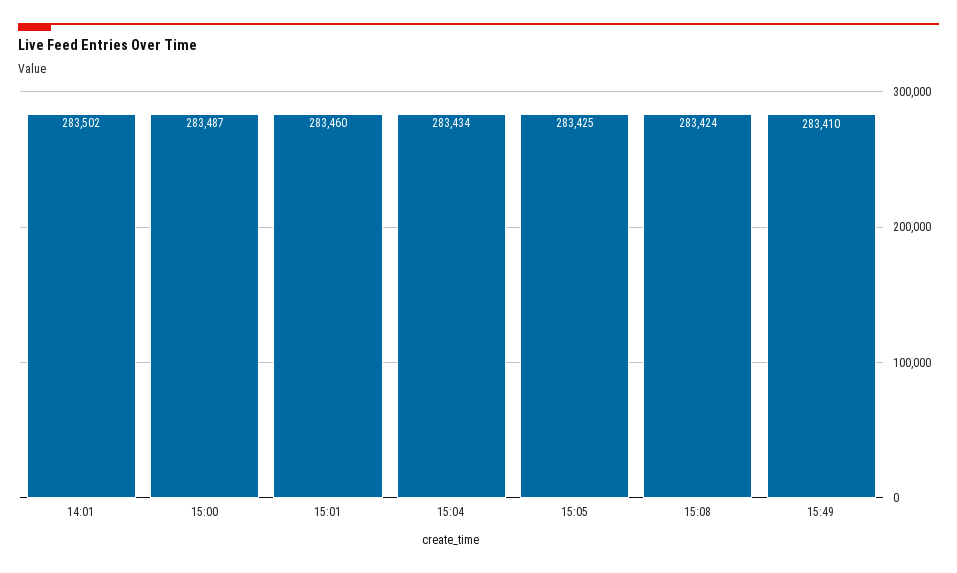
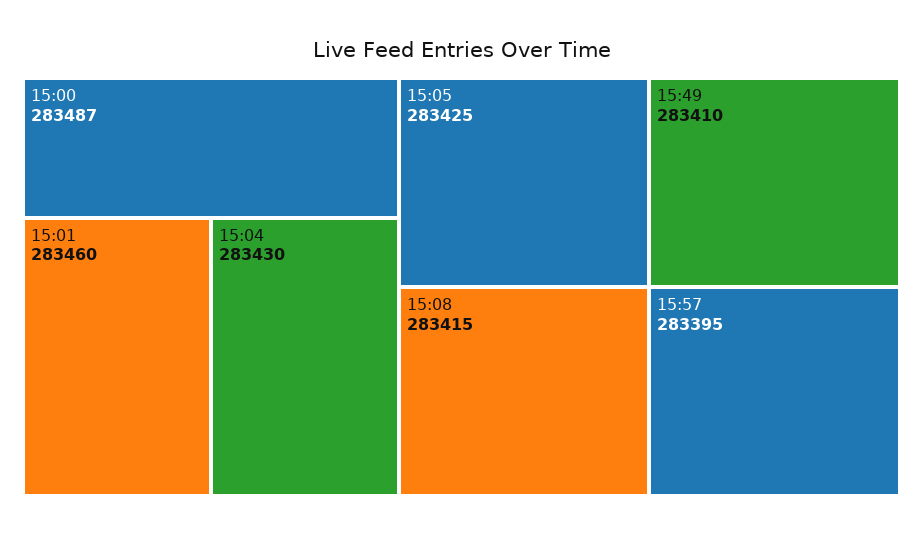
14:01: 283502 -> none
15:04: 283434 -> 283430
15:08: 283424 -> 283415
15:57: none -> 283395

